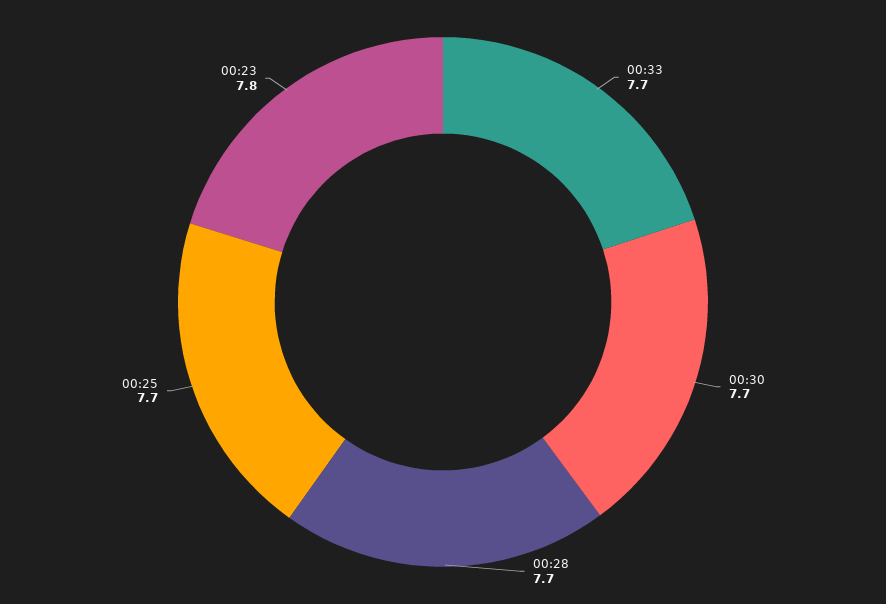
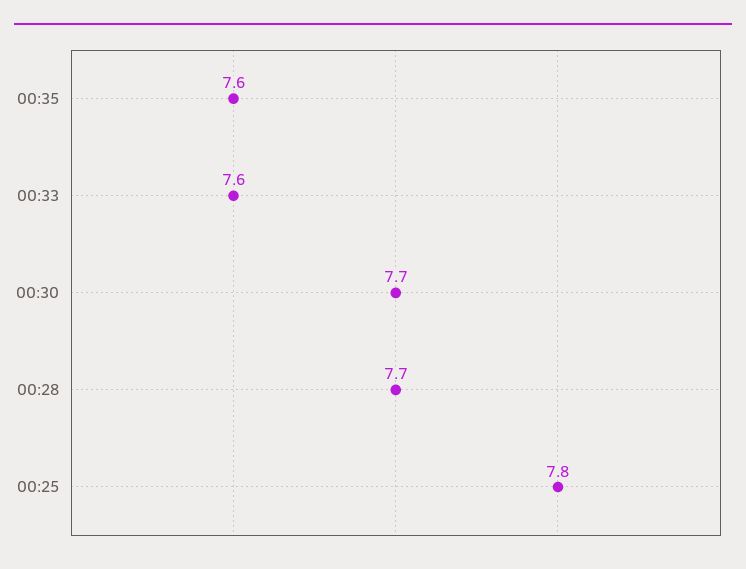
00:33: 7.7 -> 7.6
00:25: 7.7 -> 7.8
00:23: 7.8 -> none
00:35: none -> 7.6

